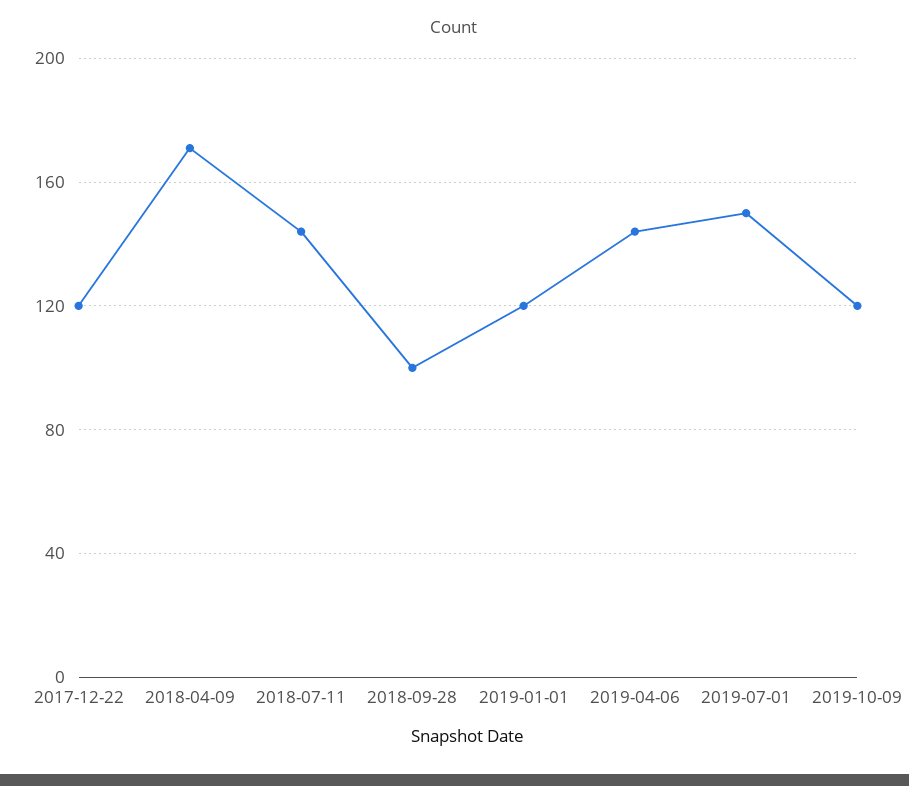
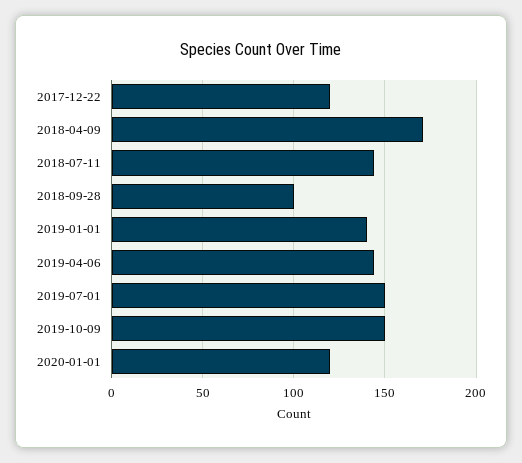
2019-01-01: 120 -> 140
2019-10-09: 120 -> 150
2020-01-01: none -> 120

